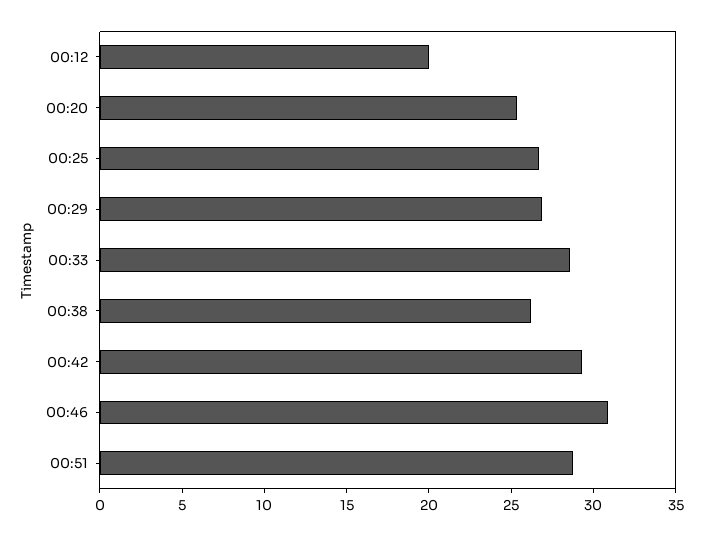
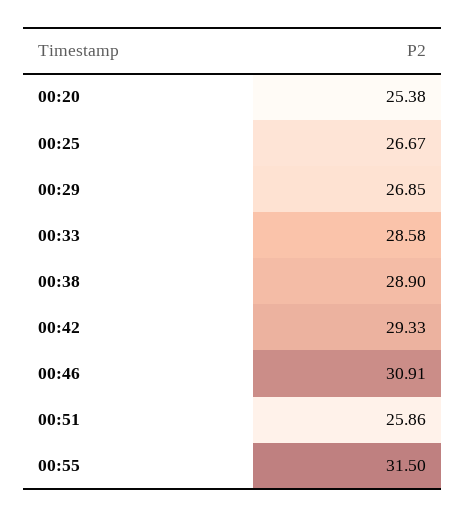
00:12: 20 -> none
00:38: 26 -> 28.9
00:51: 29 -> 25.86
00:55: none -> 31.5

